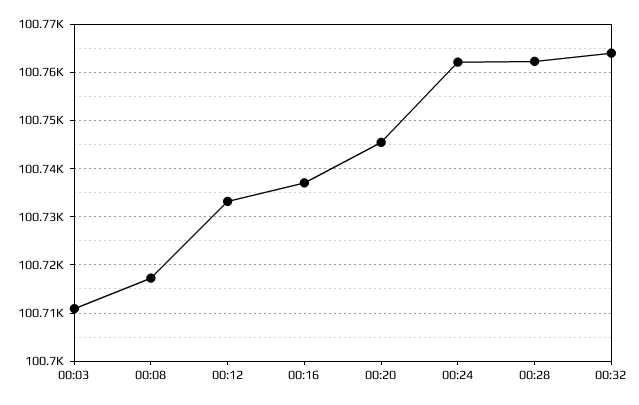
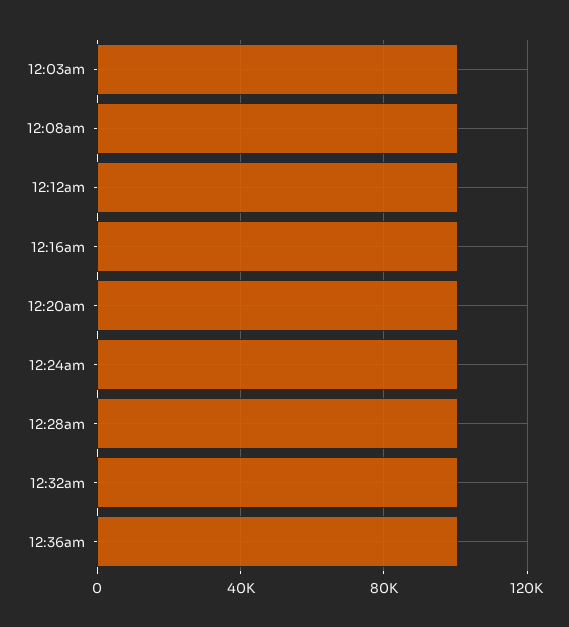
12:36am: none -> 100000

